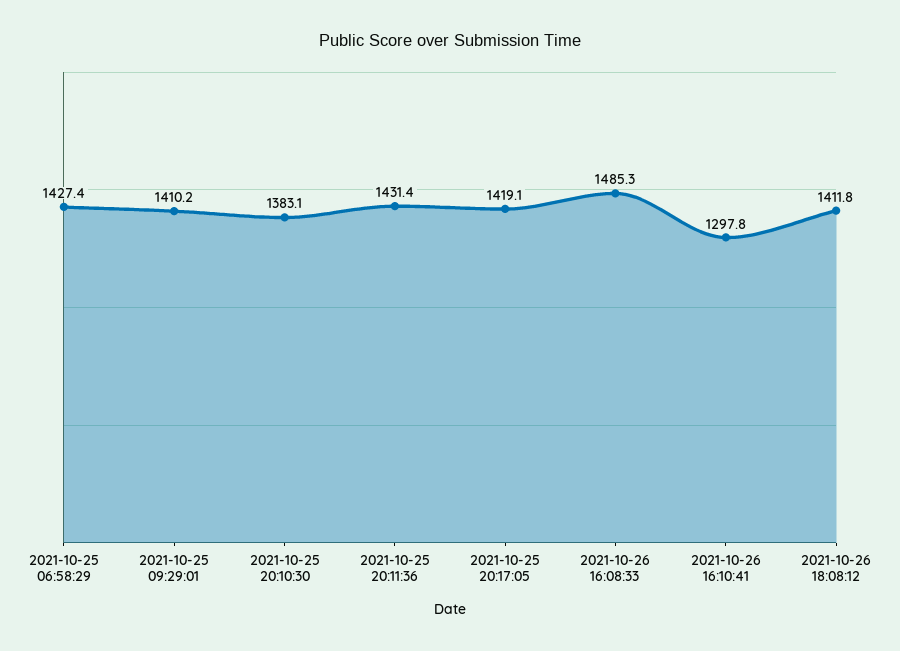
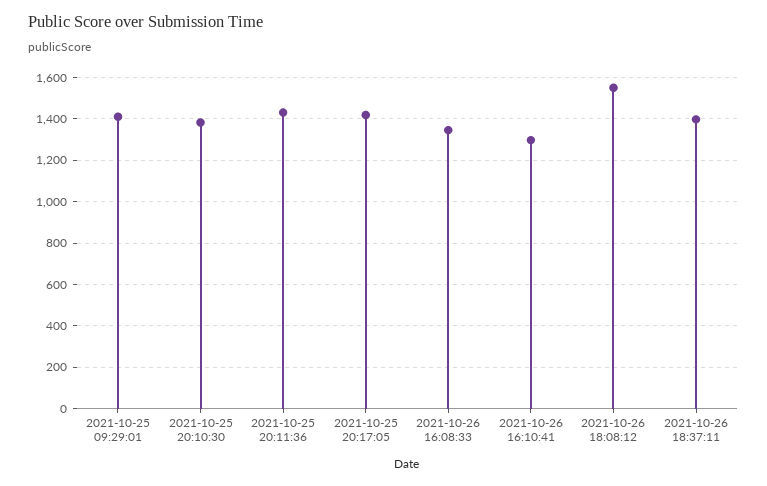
2021-10-25 06:58:29: 1427.4 -> none
2021-10-26 16:08:33: 1485.3 -> 1350
2021-10-26 18:08:12: 1411.8 -> 1550
2021-10-26 18:37:11: none -> 1400

